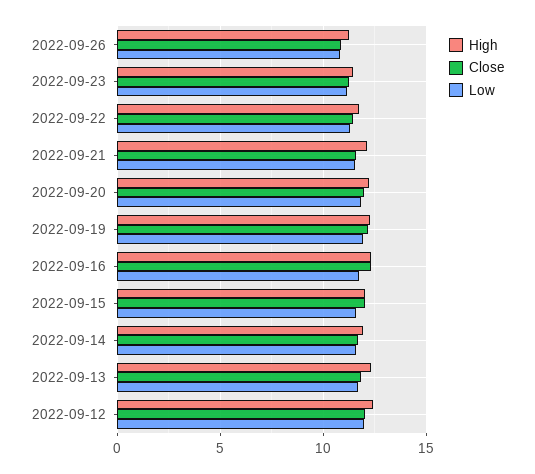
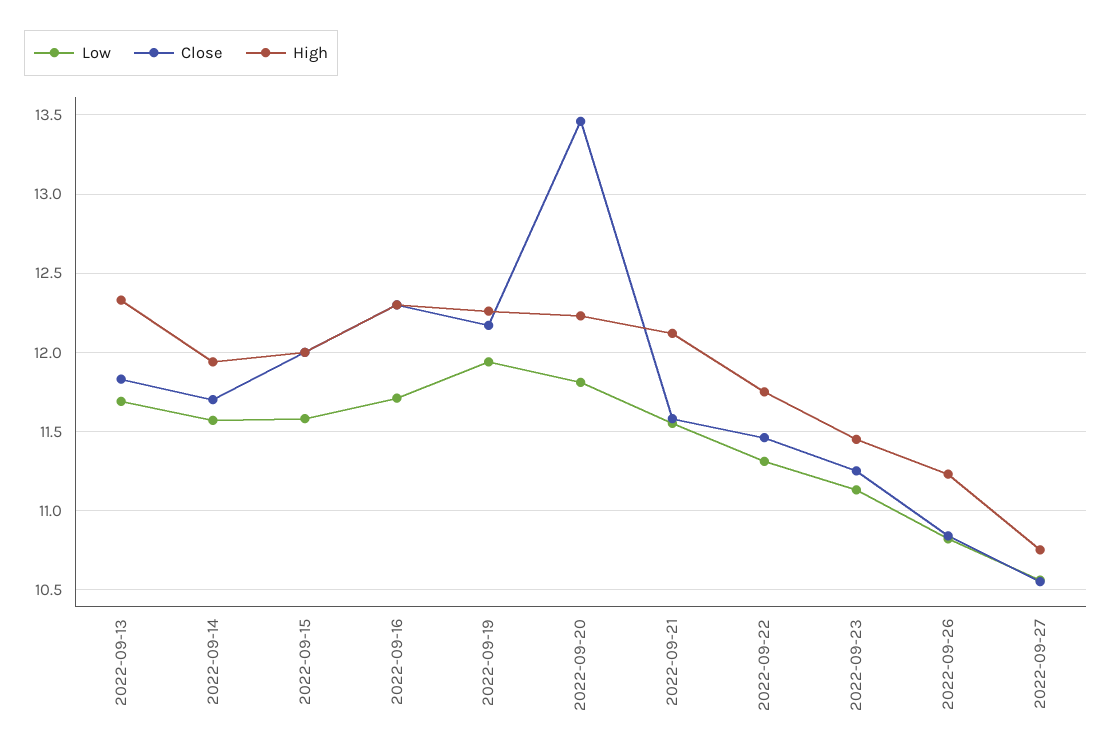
Close, 2022-09-20: 12 -> 13.45
High, 2022-09-12: 12.5 -> none
Close, 2022-09-12: 12 -> none
Low, 2022-09-12: 12 -> none
Low, 2022-09-27: none -> 10.55
Close, 2022-09-27: none -> 10.55
High, 2022-09-27: none -> 10.75

